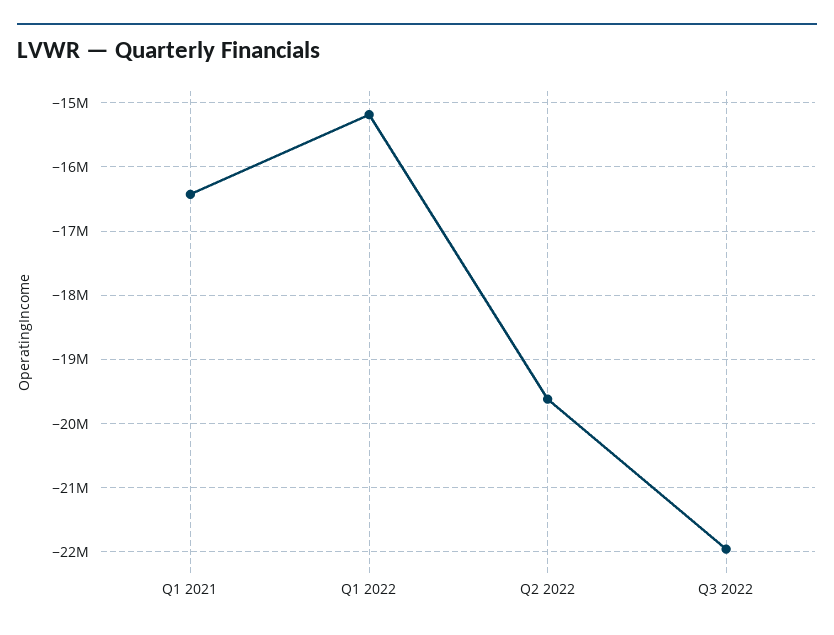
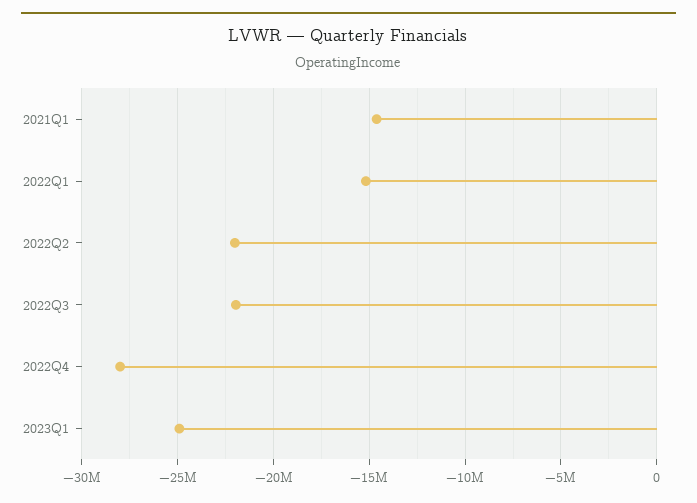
Q1 2021: -16400000 -> -14500000
Q2 2022: -19600000 -> -22000000
2022Q4: none -> -28000000
2023Q1: none -> -25000000

